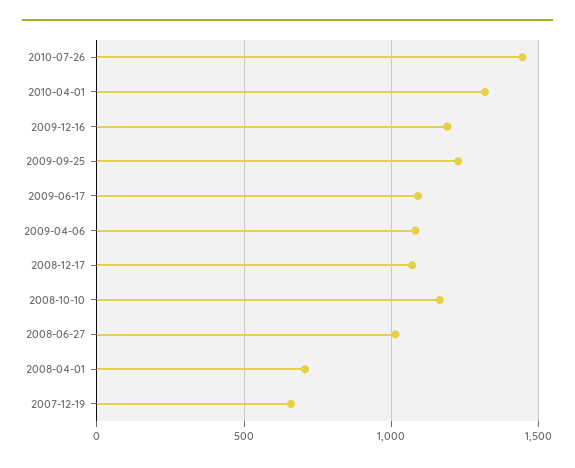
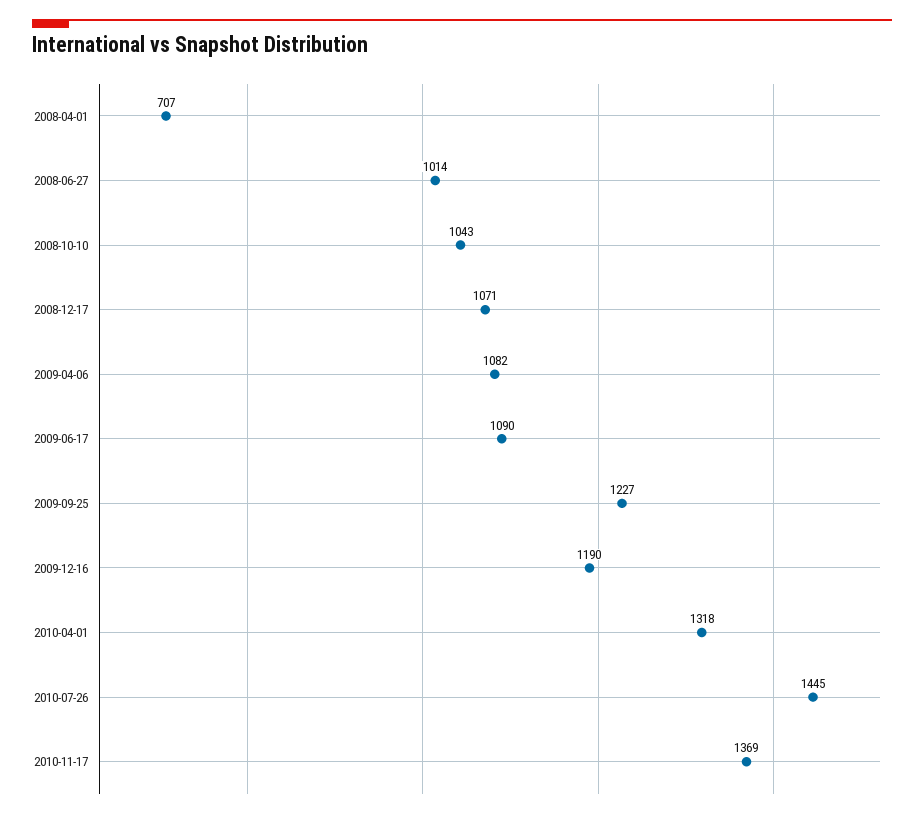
2008-10-10: 1150 -> 1043
2007-12-19: 650 -> none
2010-11-17: none -> 1369

